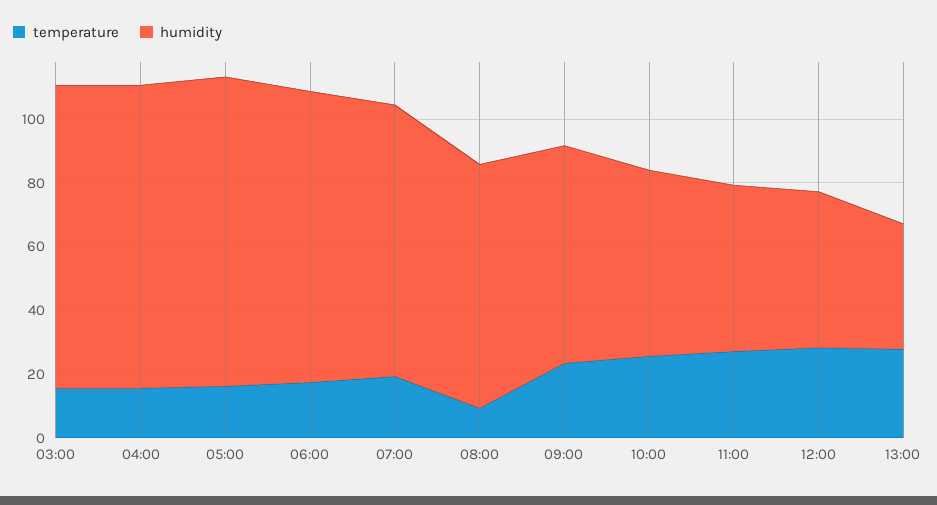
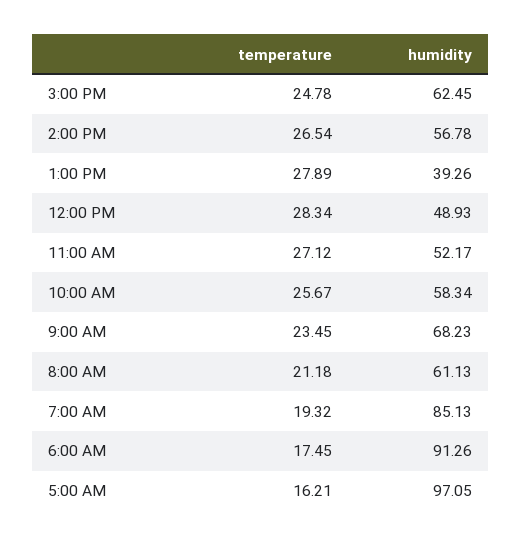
temperature, 03:00: 15 -> none
humidity, 03:00: 95 -> none
temperature, 04:00: 15 -> none
humidity, 04:00: 95 -> none
temperature, 08:00: 10 -> 21.18
humidity, 08:00: 75 -> 61.13
temperature, 3:00 PM: none -> 24.78
humidity, 3:00 PM: none -> 62.45
temperature, 2:00 PM: none -> 26.54
humidity, 2:00 PM: none -> 56.78

